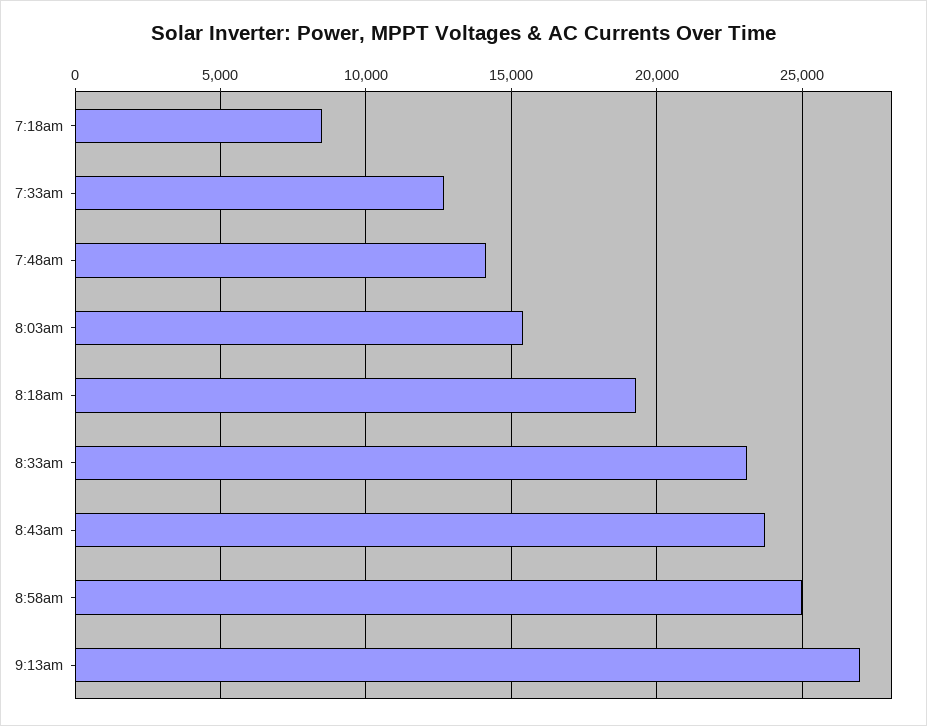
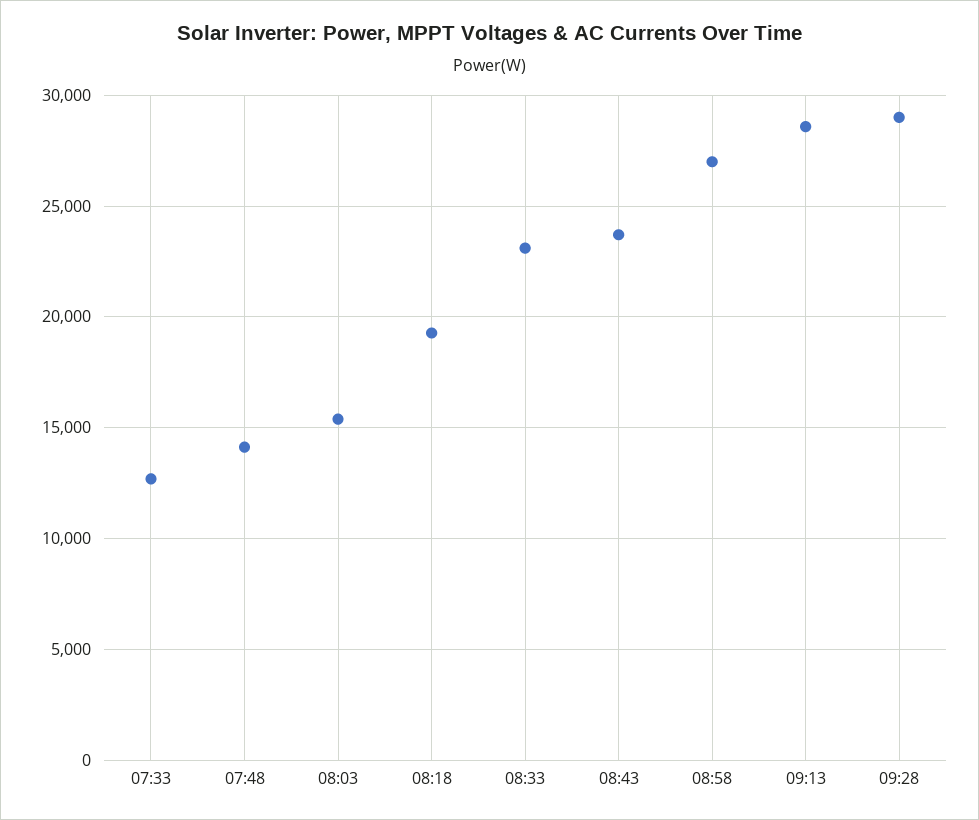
7:18am: 8500 -> none
8:58am: 25000 -> 27000
9:13am: 27000 -> 28500
09:28: none -> 29000

